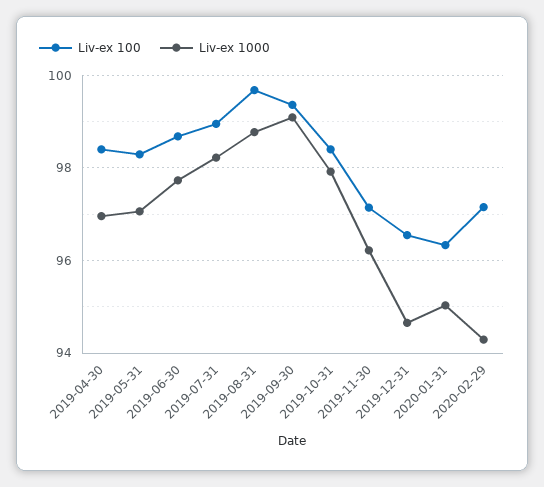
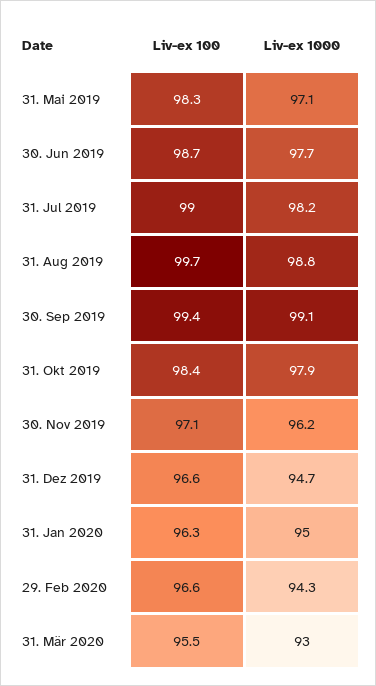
Liv-ex 100, 2019-04-30: 98.4 -> none
Liv-ex 1000, 2019-04-30: 97 -> none
Liv-ex 100, 2020-02-29: 97.2 -> 96.6
Liv-ex 100, 31. Mär 2020: none -> 95.5
Liv-ex 1000, 31. Mär 2020: none -> 93

